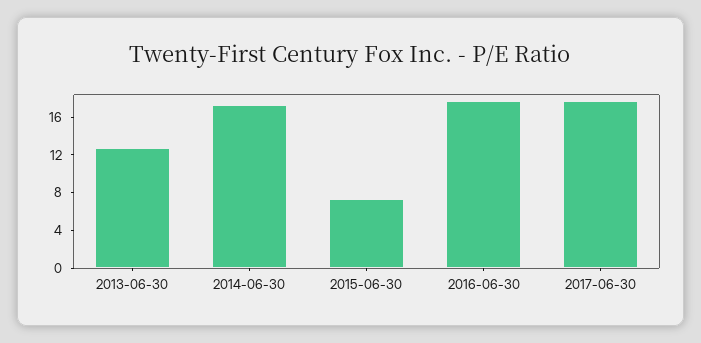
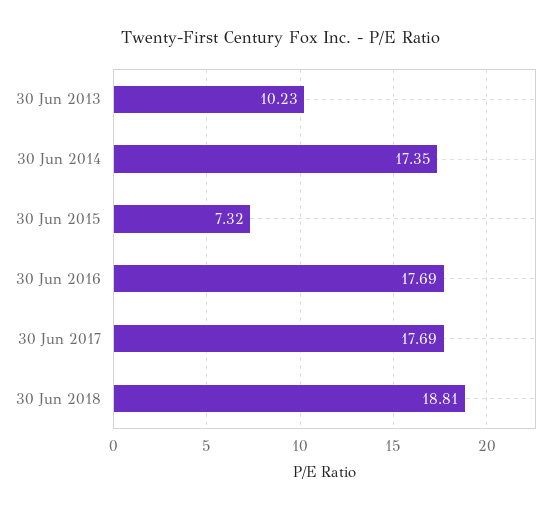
2013-06-30: 13 -> 10.23
30 Jun 2018: none -> 18.81

